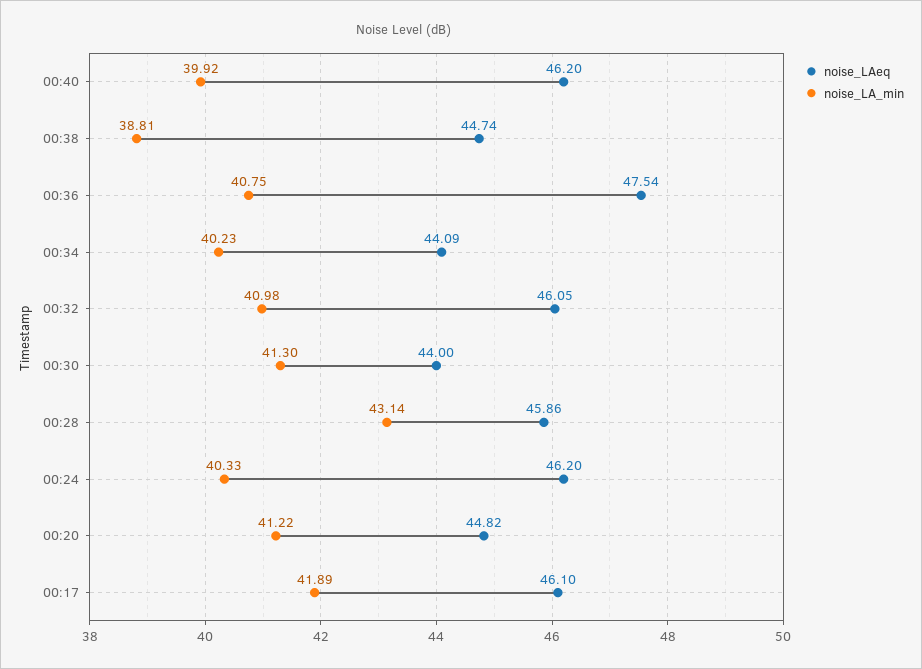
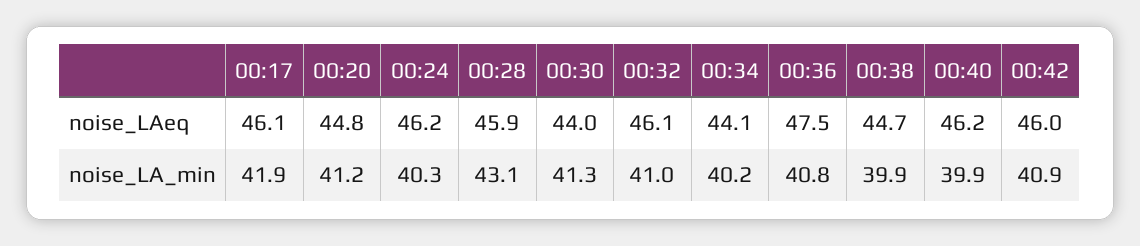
noise_LA_min, 00:38: 38.81 -> 39.9
noise_LAeq, 00:42: none -> 46
noise_LA_min, 00:42: none -> 40.9

